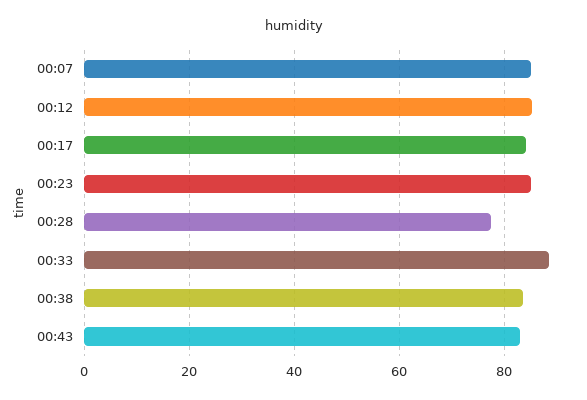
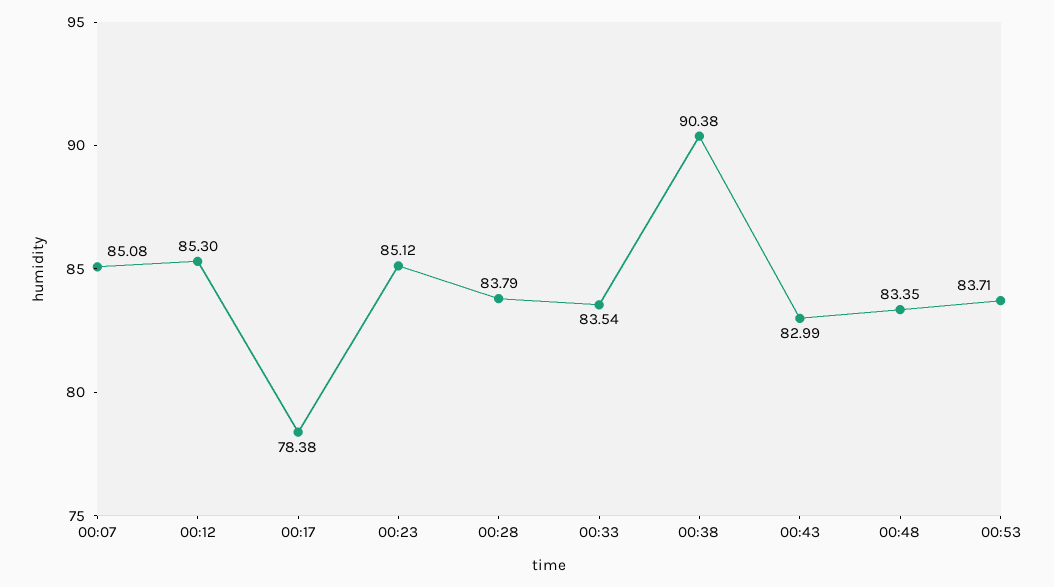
00:17: 84 -> 78.38
00:28: 78 -> 83.79
00:33: 88 -> 83.54
00:38: 84 -> 90.38
00:48: none -> 83.35
00:53: none -> 83.71

